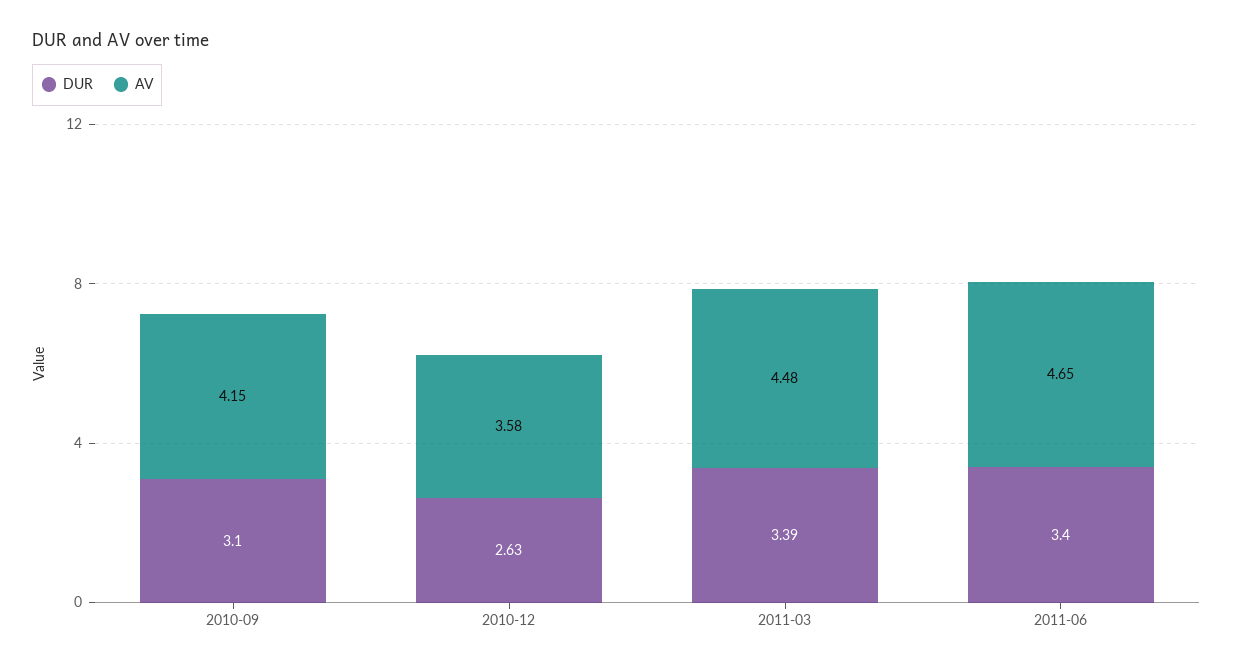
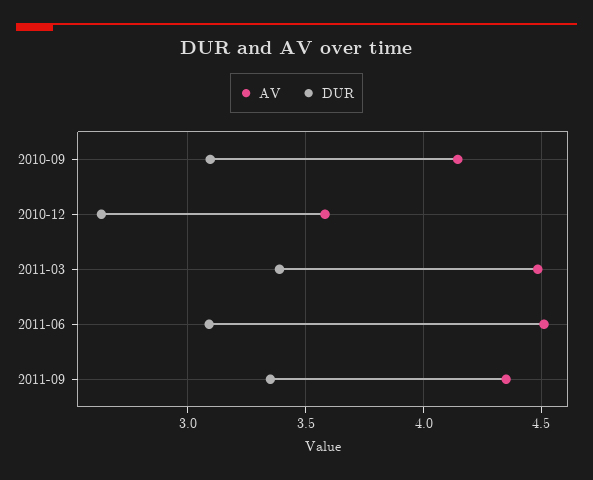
DUR, 2011-06: 3.4 -> 3.1
AV, 2011-06: 4.65 -> 4.5
AV, 2011-09: none -> 4.35
DUR, 2011-09: none -> 3.35

